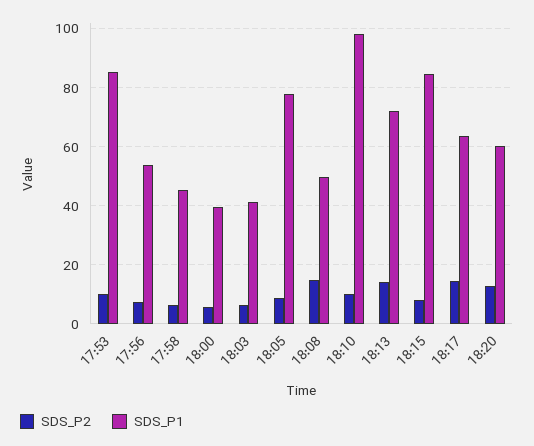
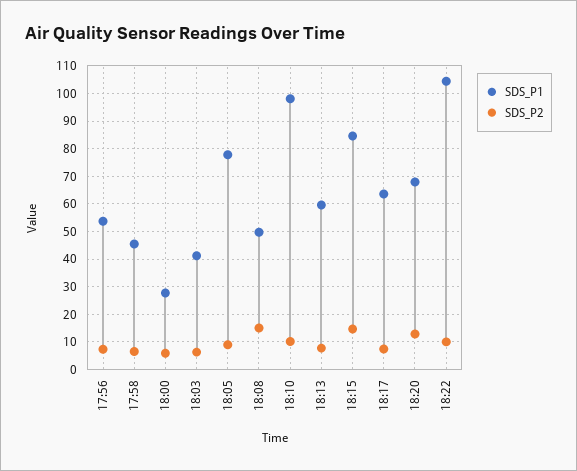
SDS_P2, 17:53: 10 -> none
SDS_P1, 17:53: 85 -> none
SDS_P1, 18:00: 40 -> 27.5
SDS_P2, 18:13: 15 -> 7.5
SDS_P1, 18:13: 72.5 -> 60
SDS_P2, 18:15: 7.5 -> 15
SDS_P2, 18:17: 15 -> 7.5
SDS_P1, 18:20: 60 -> 67.5
SDS_P1, 18:22: none -> 105
SDS_P2, 18:22: none -> 10

